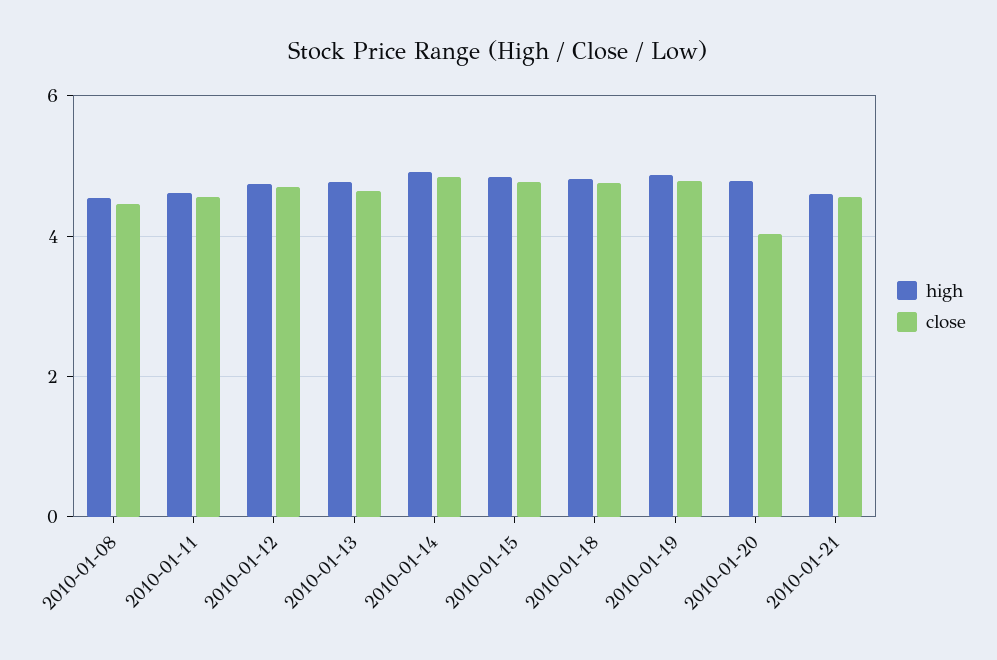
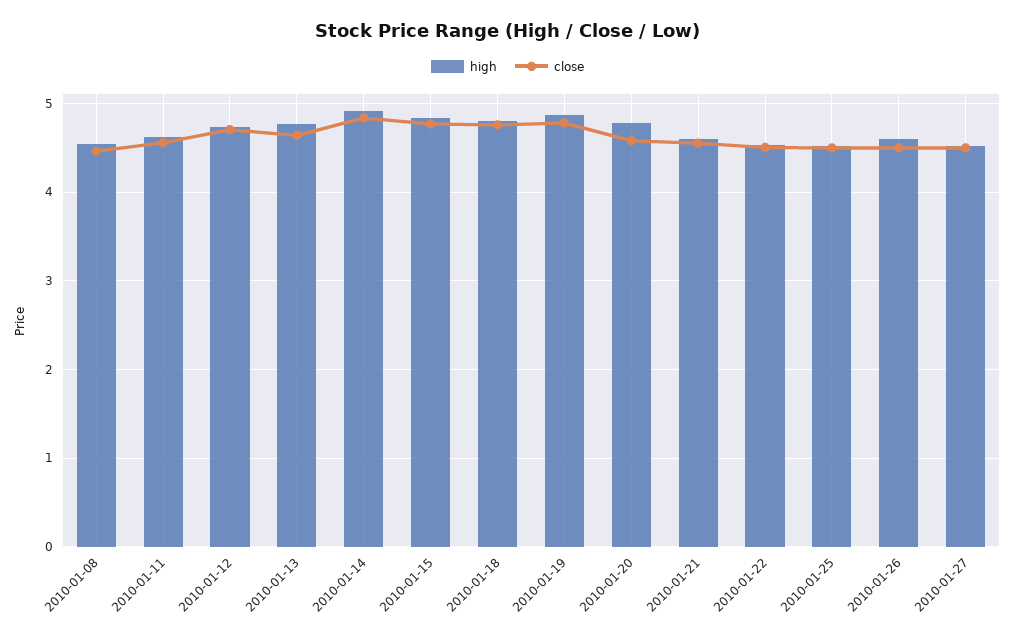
close, 2010-01-20: 4 -> 4.6
high, 2010-01-22: none -> 4.5
close, 2010-01-22: none -> 4.5
high, 2010-01-25: none -> 4.5
close, 2010-01-25: none -> 4.5
high, 2010-01-26: none -> 4.6
close, 2010-01-26: none -> 4.5
high, 2010-01-27: none -> 4.5
close, 2010-01-27: none -> 4.5

